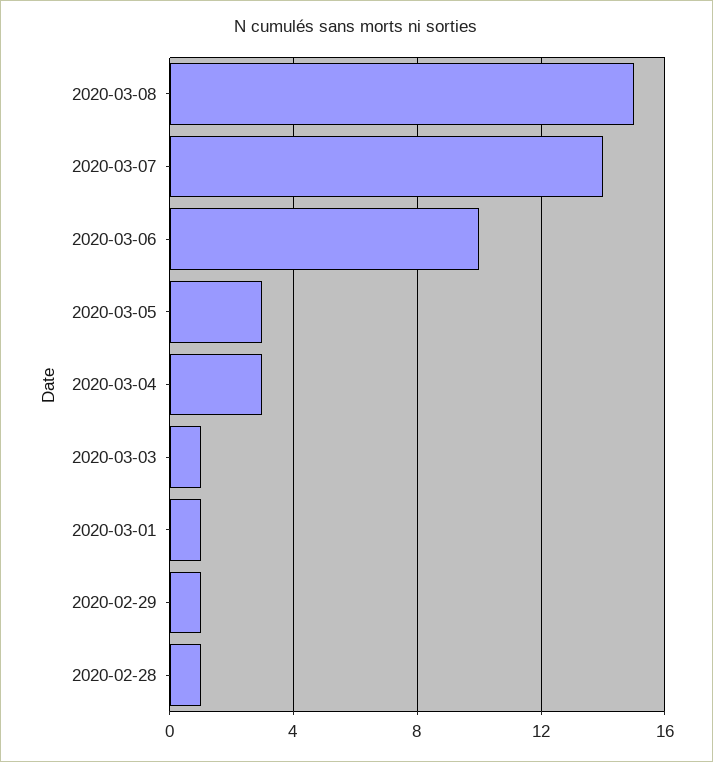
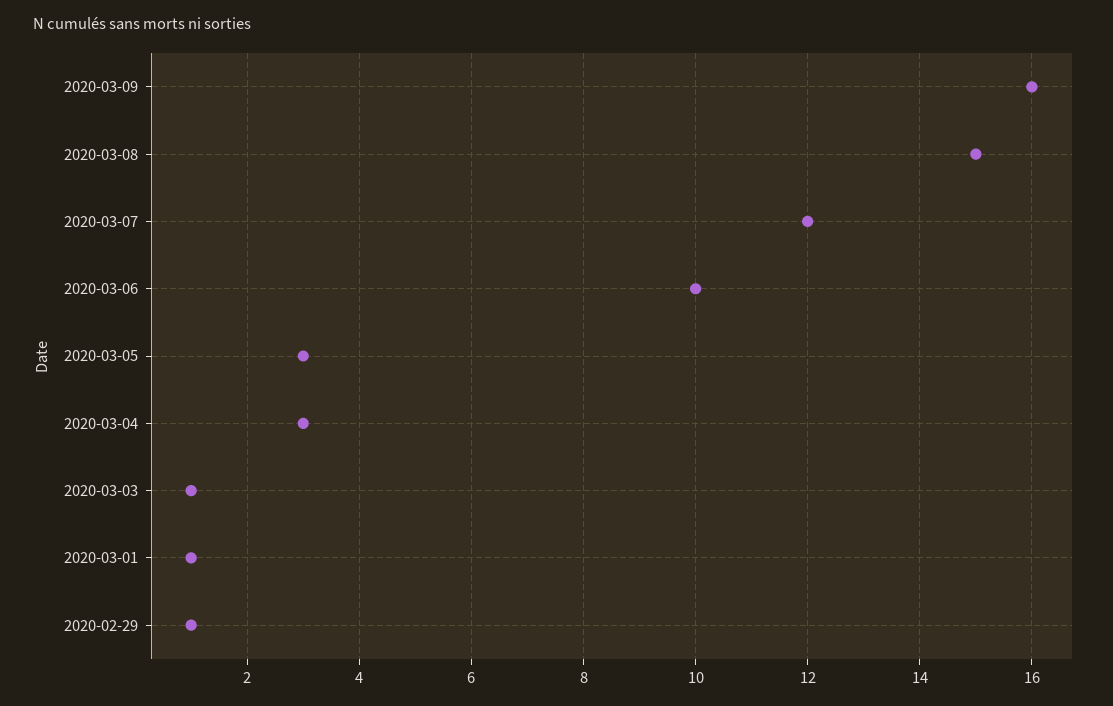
2020-03-07: 14 -> 12
2020-02-28: 1 -> none
2020-03-09: none -> 16

